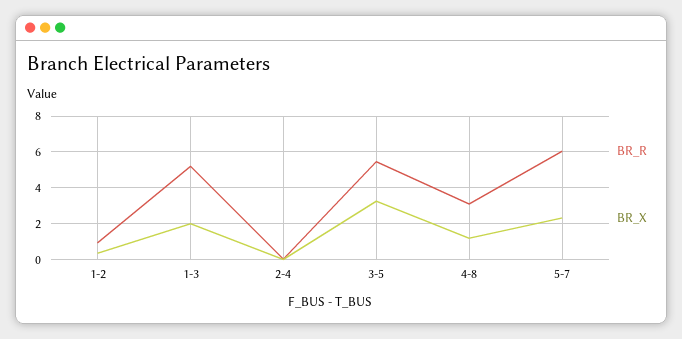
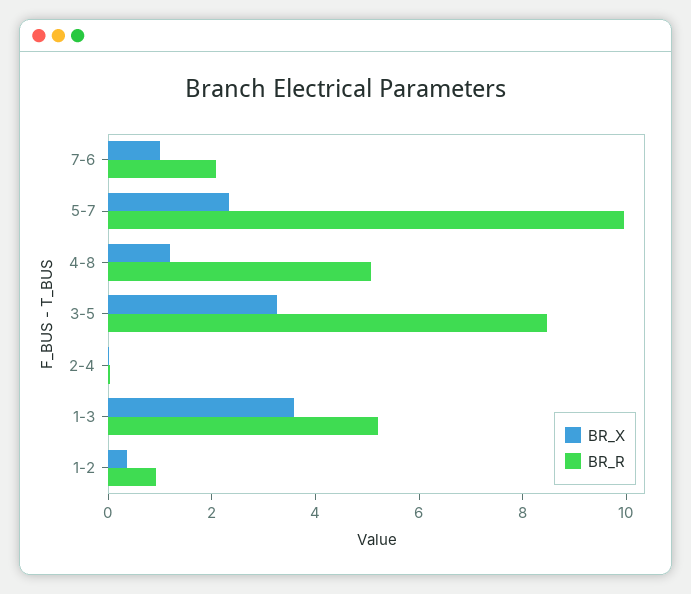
BR_X, 1-3: 2 -> 3.5
BR_R, 3-5: 5.5 -> 8.5
BR_R, 4-8: 3 -> 5
BR_R, 5-7: 6 -> 10
BR_X, 7-6: none -> 1
BR_R, 7-6: none -> 2

